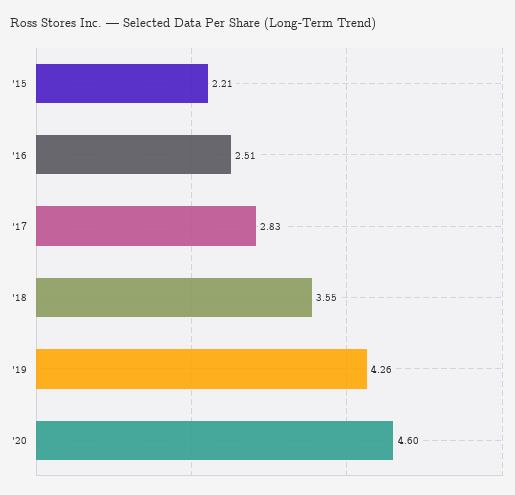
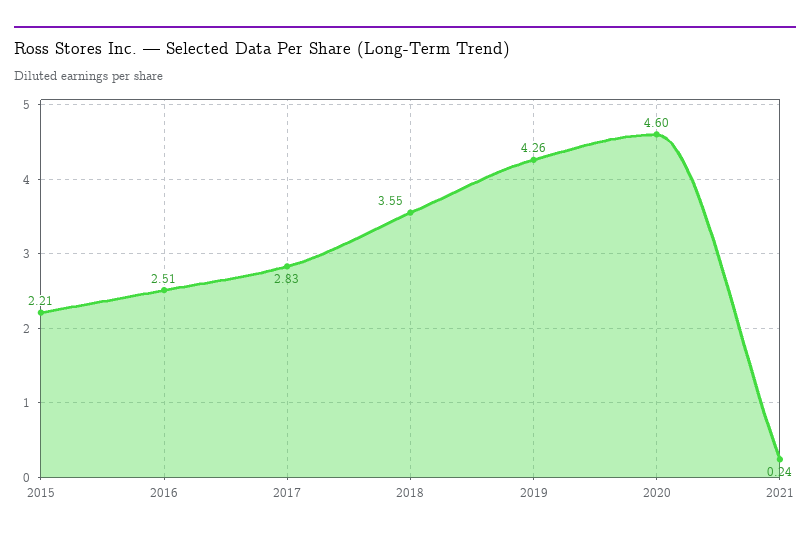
2021: none -> 0.24

